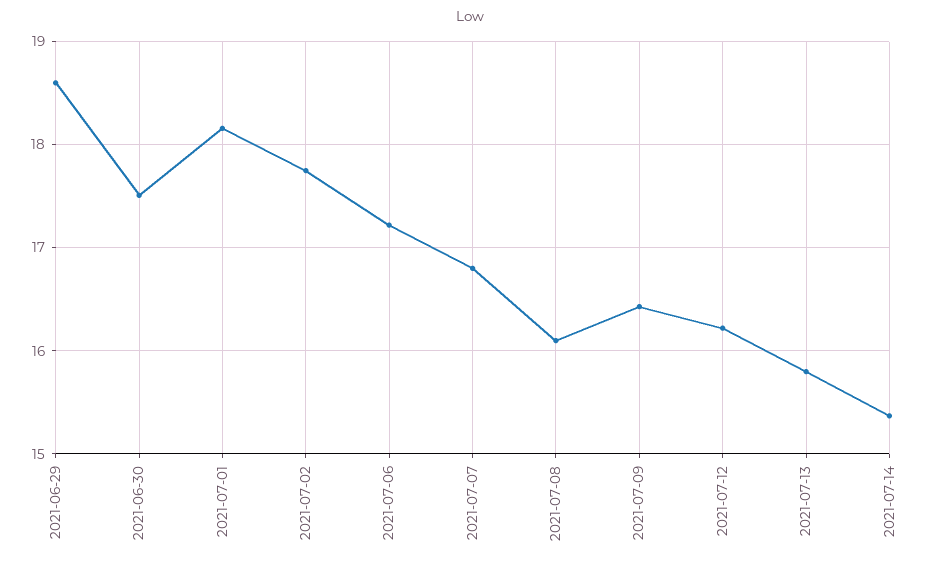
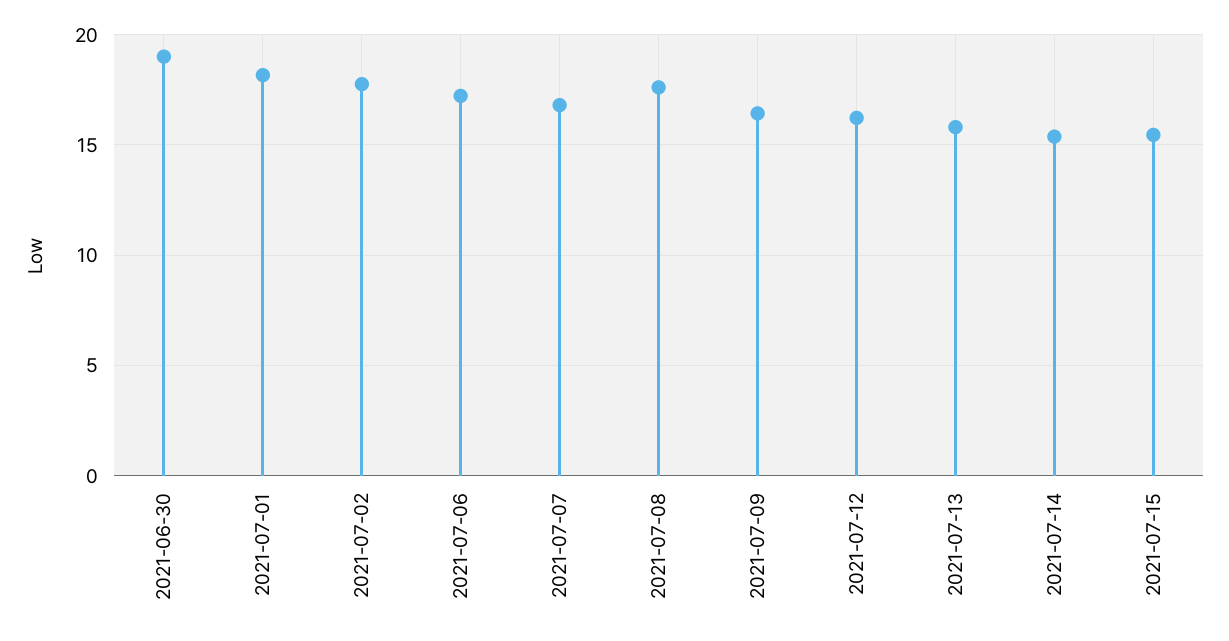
2021-06-29: 18.6 -> none
2021-06-30: 17.5 -> 19
2021-07-08: 16.1 -> 17.5
2021-07-15: none -> 15.5

